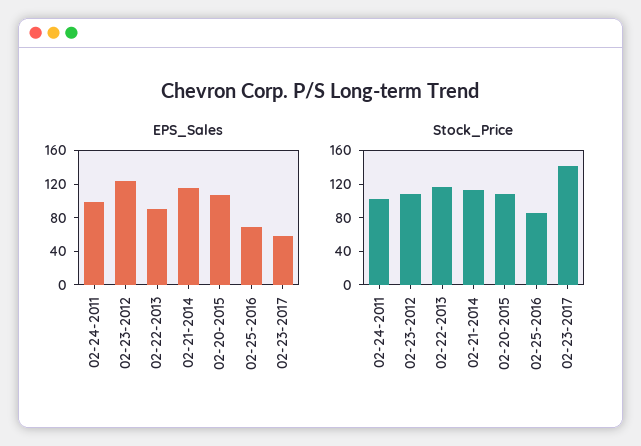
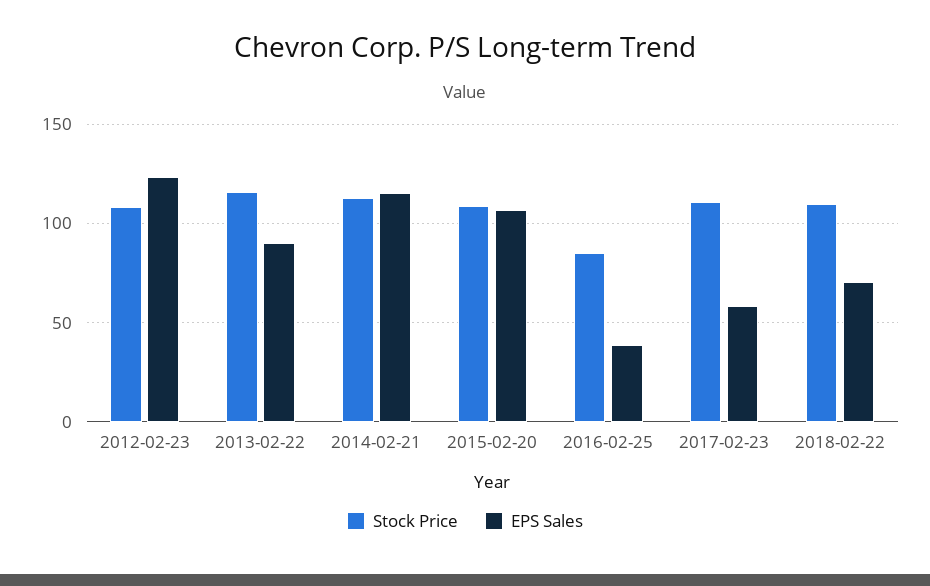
EPS_Sales, 02-24-2011: 100 -> none
EPS_Sales, 02-25-2016: 70 -> 40
Stock_Price, 02-24-2011: 100 -> none
Stock_Price, 02-23-2017: 140 -> 110
Stock_Price, 2018-02-22: none -> 110
EPS_Sales, 2018-02-22: none -> 70

